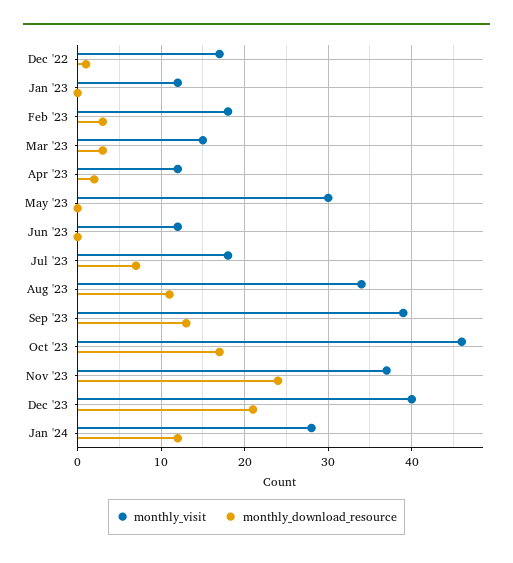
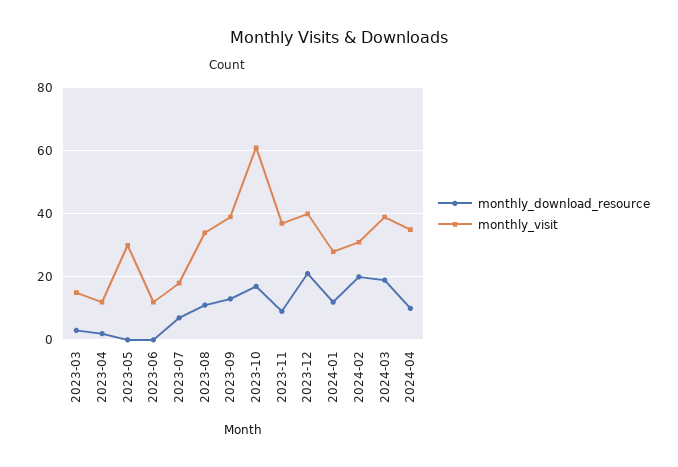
monthly_visit, Dec '22: 17 -> none
monthly_download_resource, Dec '22: 1 -> none
monthly_visit, Jan '23: 12 -> none
monthly_download_resource, Jan '23: 0 -> none
monthly_visit, Feb '23: 18 -> none
monthly_download_resource, Feb '23: 3 -> none
monthly_visit, Oct '23: 46 -> 60
monthly_download_resource, Nov '23: 24 -> 10
monthly_download_resource, 2024-02: none -> 20
monthly_visit, 2024-02: none -> 30
monthly_download_resource, 2024-03: none -> 20
monthly_visit, 2024-03: none -> 40
monthly_download_resource, 2024-04: none -> 10
monthly_visit, 2024-04: none -> 35

